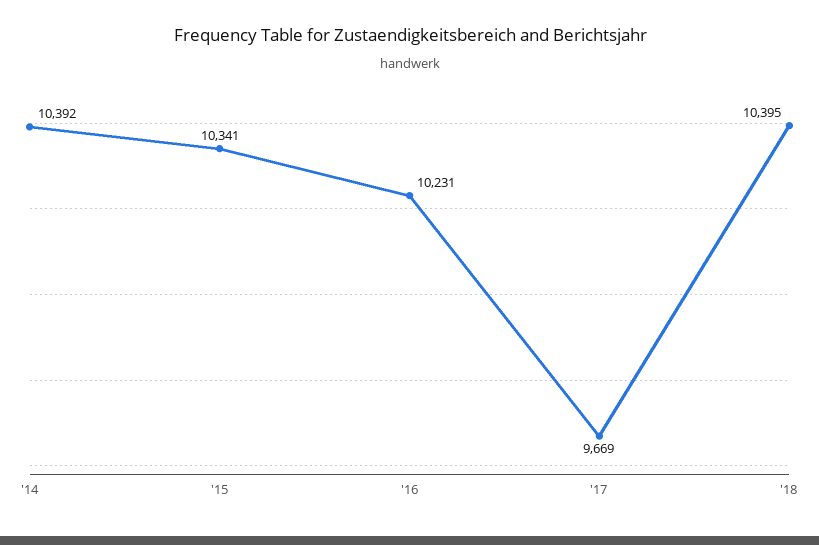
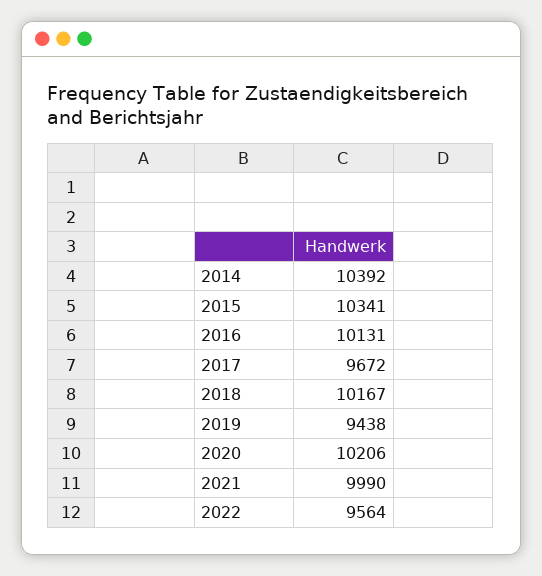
'16: 10231 -> 10131
'17: 9669 -> 9672
'18: 10395 -> 10167
2019: none -> 9438
2020: none -> 10206
2021: none -> 9990
2022: none -> 9564

